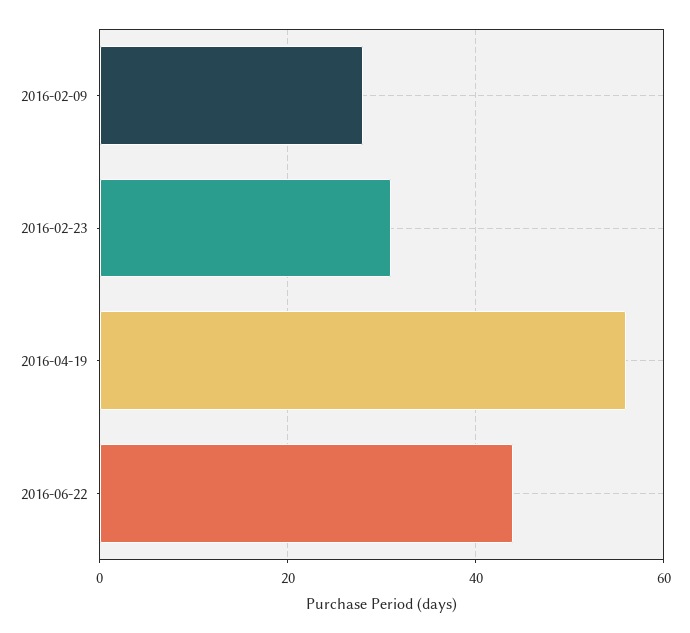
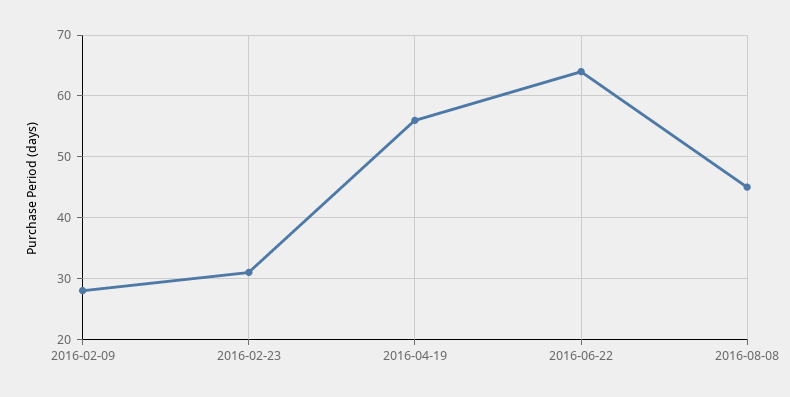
2016-06-22: 45 -> 64
2016-08-08: none -> 45

